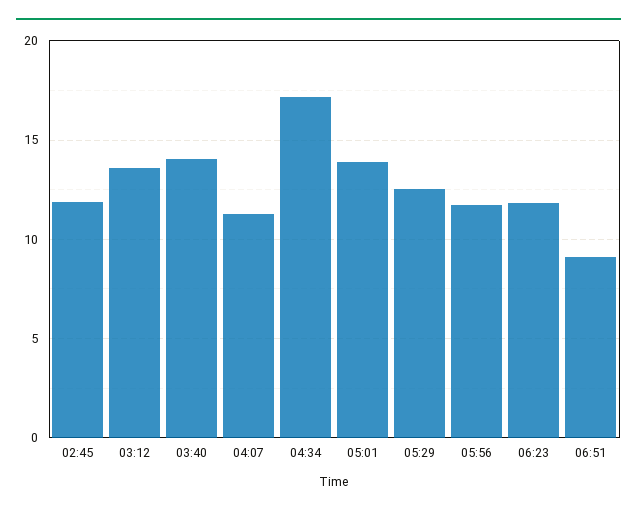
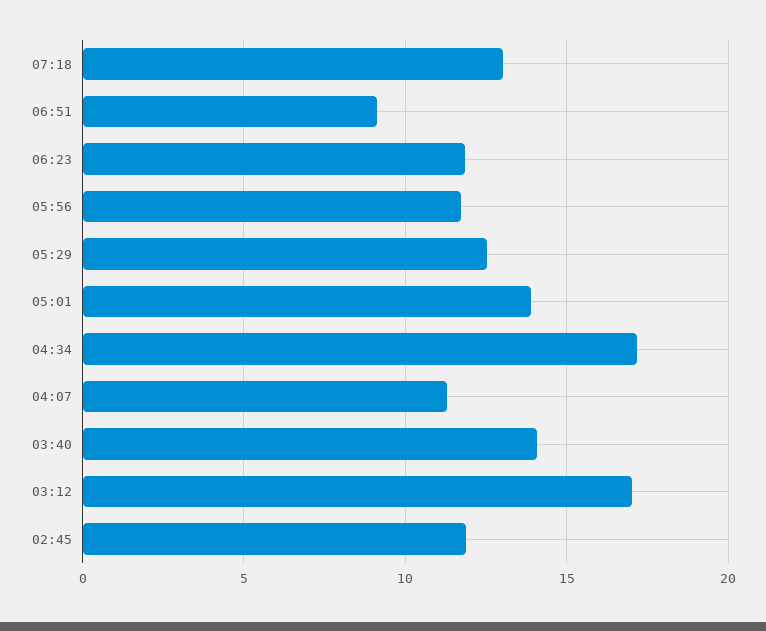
03:12: 13.5 -> 17
07:18: none -> 13

